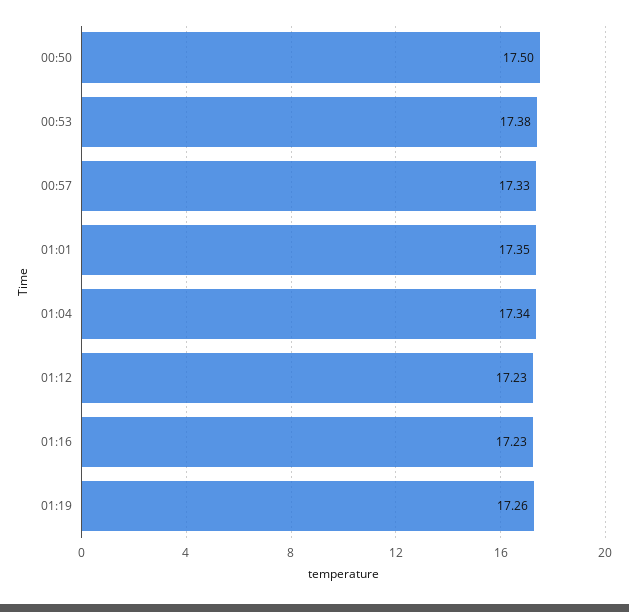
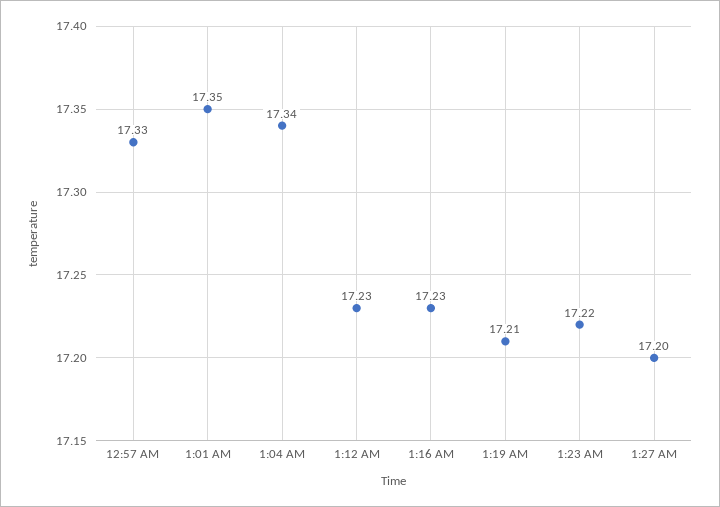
00:50: 17.5 -> none
00:53: 17.38 -> none
01:19: 17.26 -> 17.21
1:23 AM: none -> 17.22
1:27 AM: none -> 17.2

